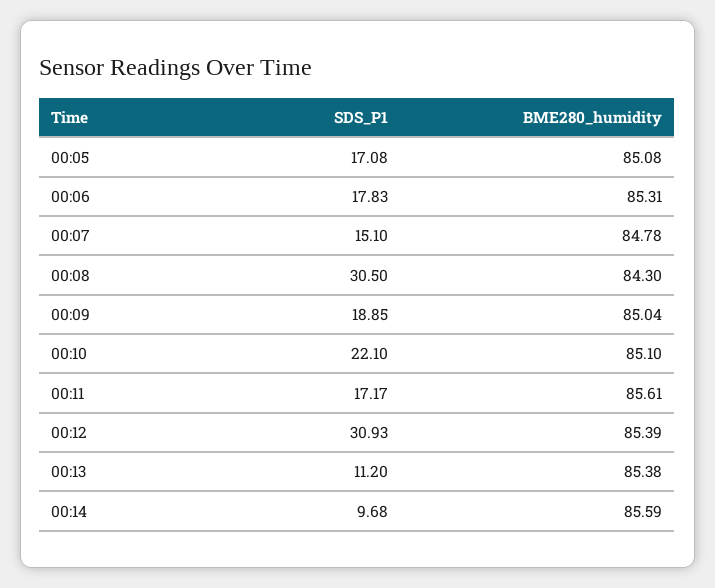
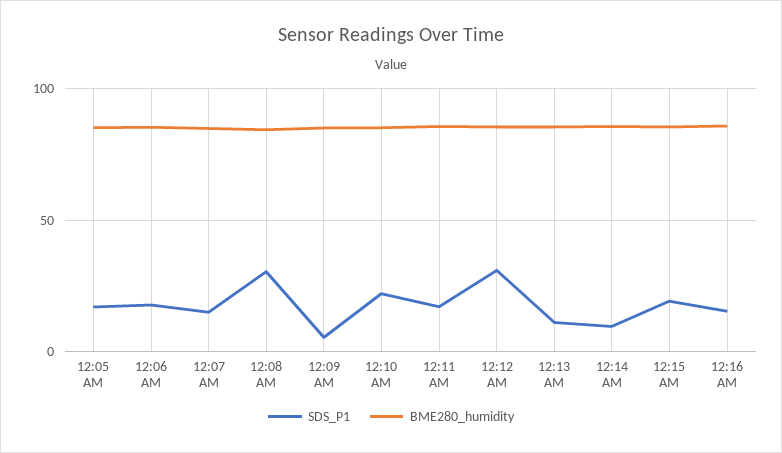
SDS_P1, 00:09: 18.85 -> 5
SDS_P1, 12:15 AM: none -> 20
BME280_humidity, 12:15 AM: none -> 85
SDS_P1, 12:16 AM: none -> 15
BME280_humidity, 12:16 AM: none -> 85

